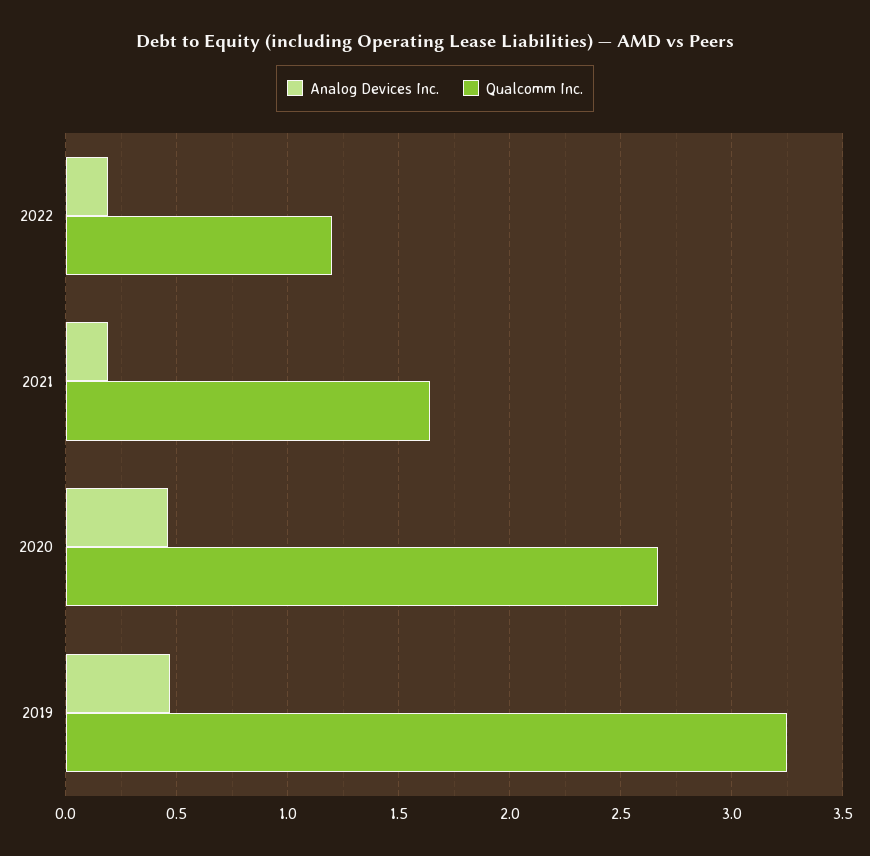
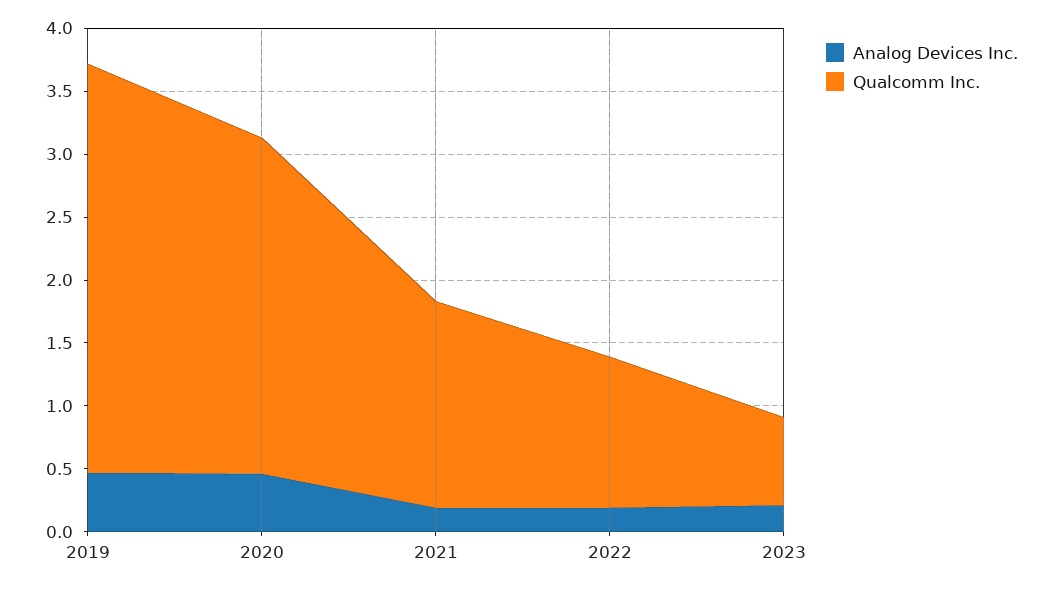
Analog Devices Inc., 2023: none -> 0.2
Qualcomm Inc., 2023: none -> 0.7

